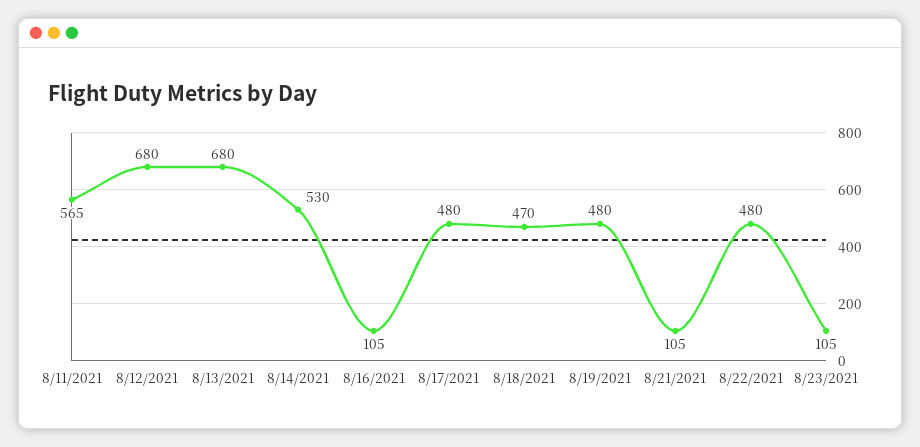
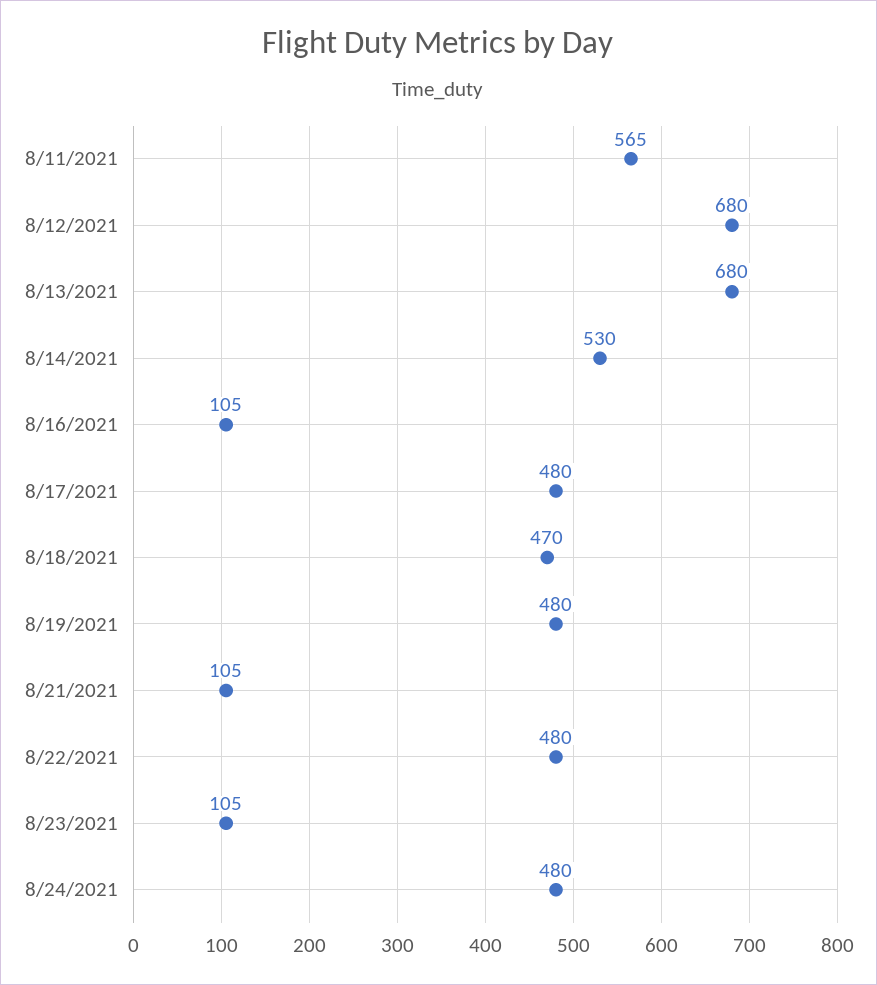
8/24/2021: none -> 480

